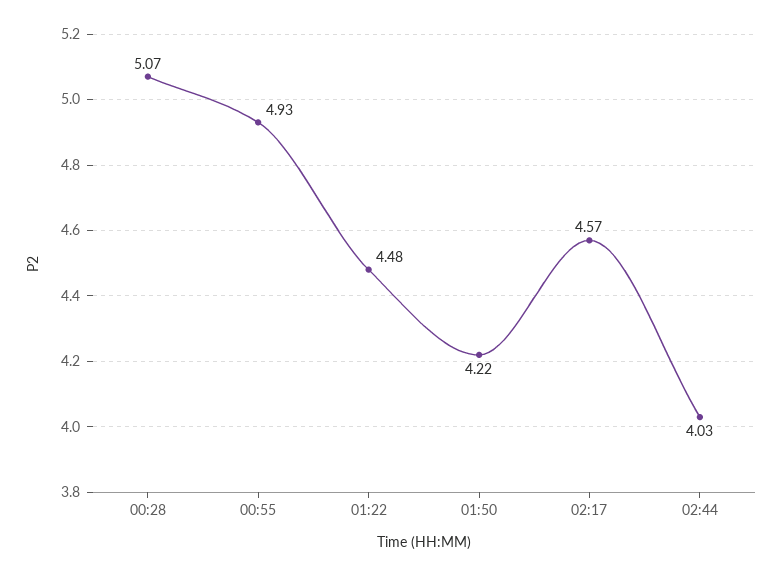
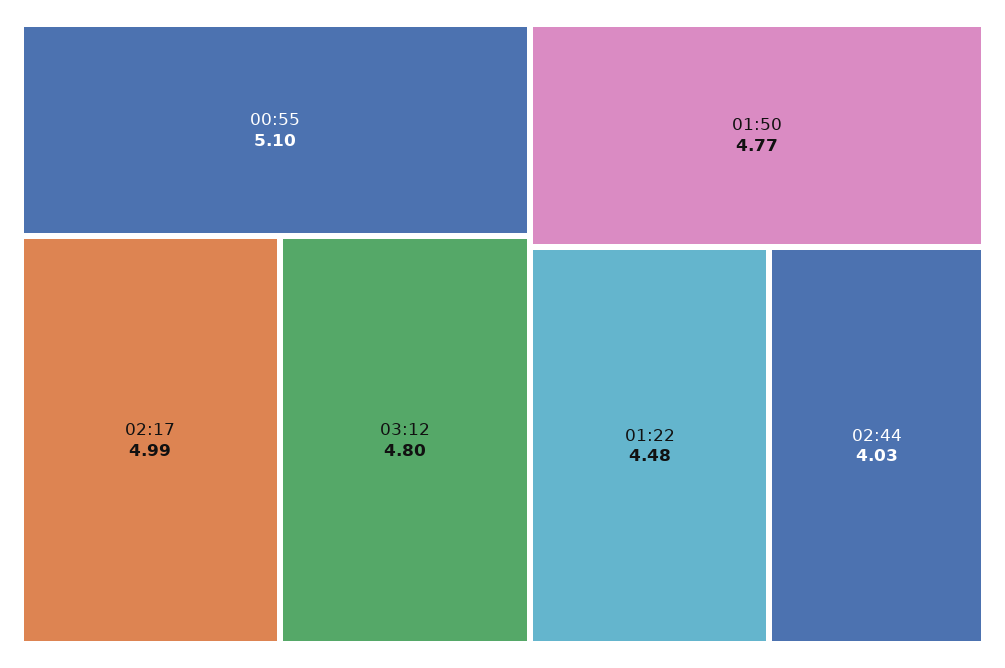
00:28: 5.07 -> none
00:55: 4.93 -> 5.1
01:50: 4.22 -> 4.77
02:17: 4.57 -> 4.99
03:12: none -> 4.8

